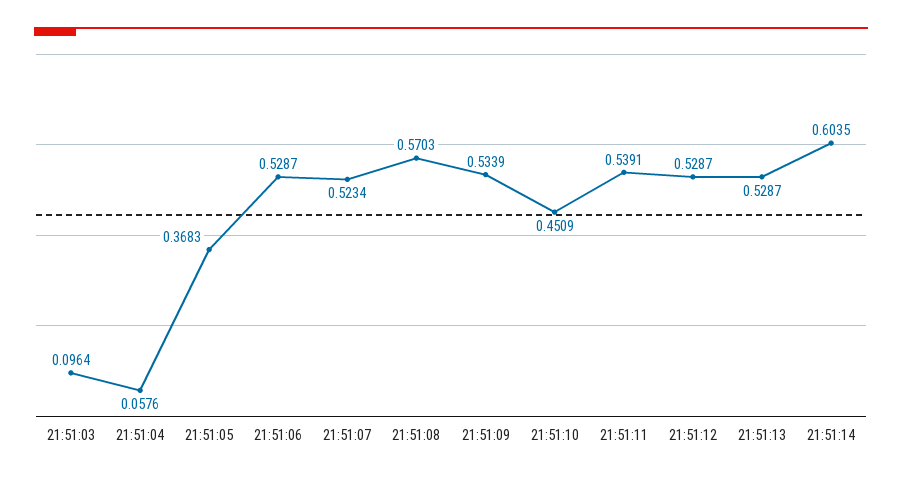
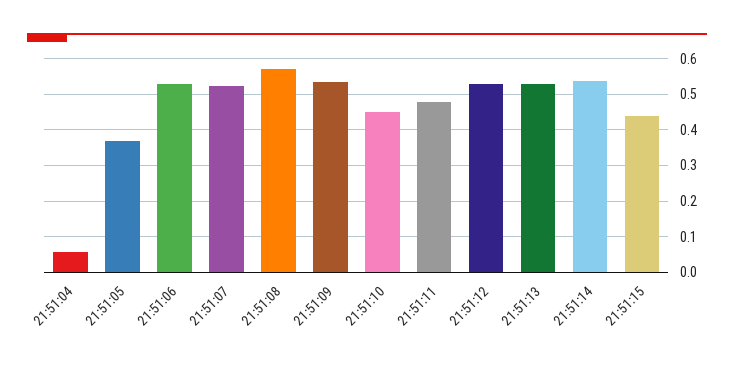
21:51:03: 0.0964 -> none
21:51:11: 0.5391 -> 0.48
21:51:14: 0.6035 -> 0.54
21:51:15: none -> 0.44

